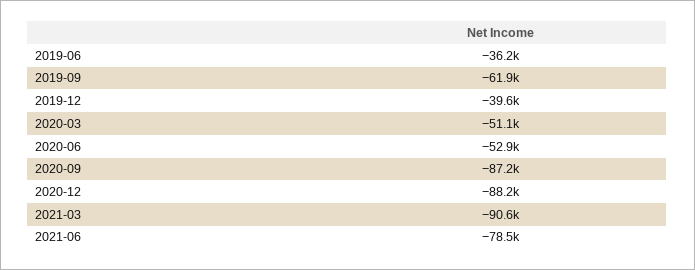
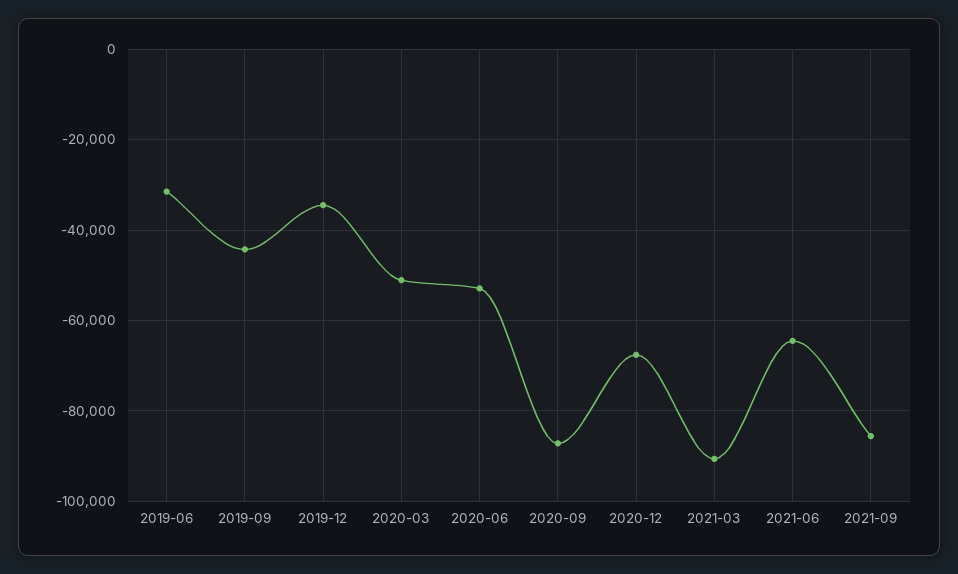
2019-06: -36200 -> -32000
2019-09: -61900 -> -44000
2019-12: -39600 -> -34000
2020-12: -88200 -> -68000
2021-06: -78500 -> -64000
2021-09: none -> -86000

